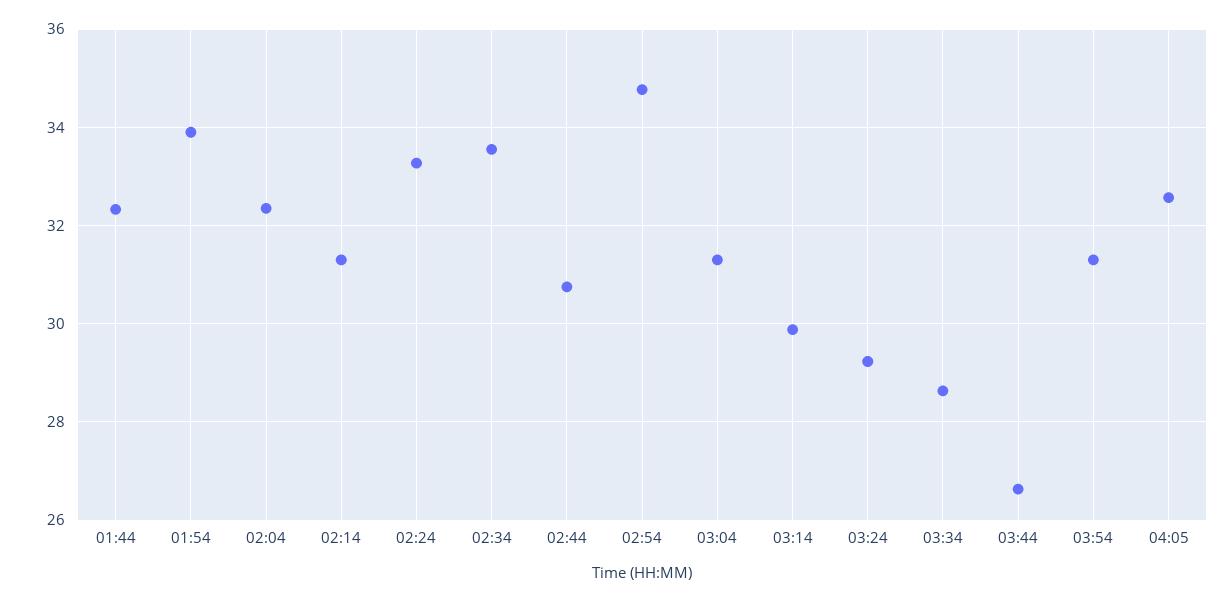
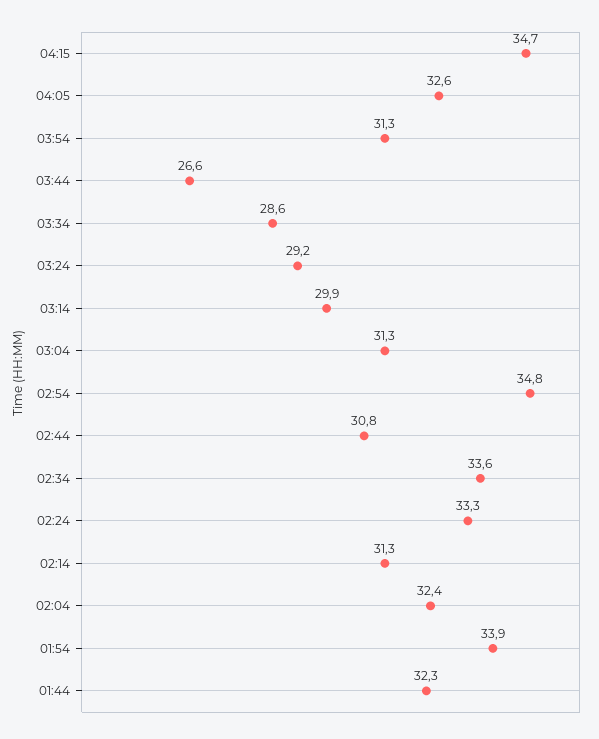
04:15: none -> 34.7

